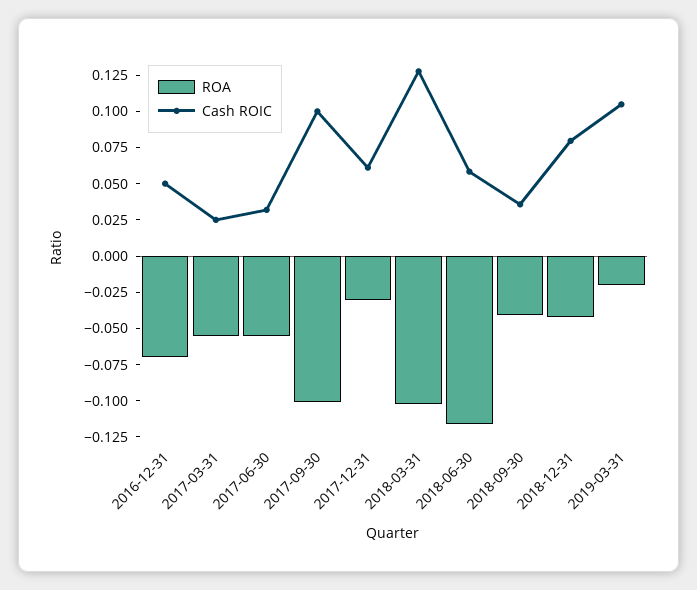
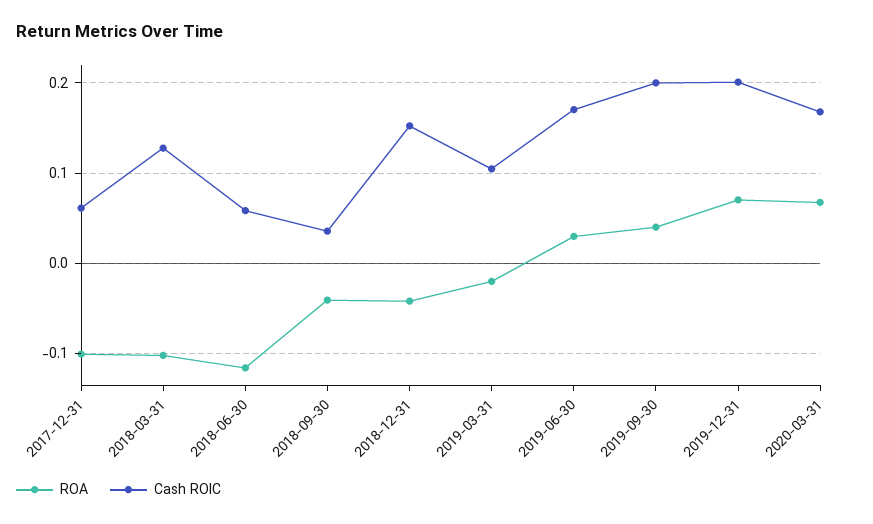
ROA, 2016-12-31: -0.075 -> none
Cash ROIC, 2016-12-31: 0.05 -> none
ROA, 2017-03-31: -0.05 -> none
Cash ROIC, 2017-03-31: 0.025 -> none
ROA, 2017-06-30: -0.05 -> none
Cash ROIC, 2017-06-30: 0.025 -> none
ROA, 2017-09-30: -0.1 -> none
Cash ROIC, 2017-09-30: 0.1 -> none
ROA, 2017-12-31: -0.025 -> -0.1
Cash ROIC, 2018-12-31: 0.075 -> 0.15
ROA, 2019-06-30: none -> 0.03
Cash ROIC, 2019-06-30: none -> 0.17
ROA, 2019-09-30: none -> 0.04
Cash ROIC, 2019-09-30: none -> 0.2
ROA, 2019-12-31: none -> 0.07
Cash ROIC, 2019-12-31: none -> 0.2
ROA, 2020-03-31: none -> 0.07
Cash ROIC, 2020-03-31: none -> 0.17

